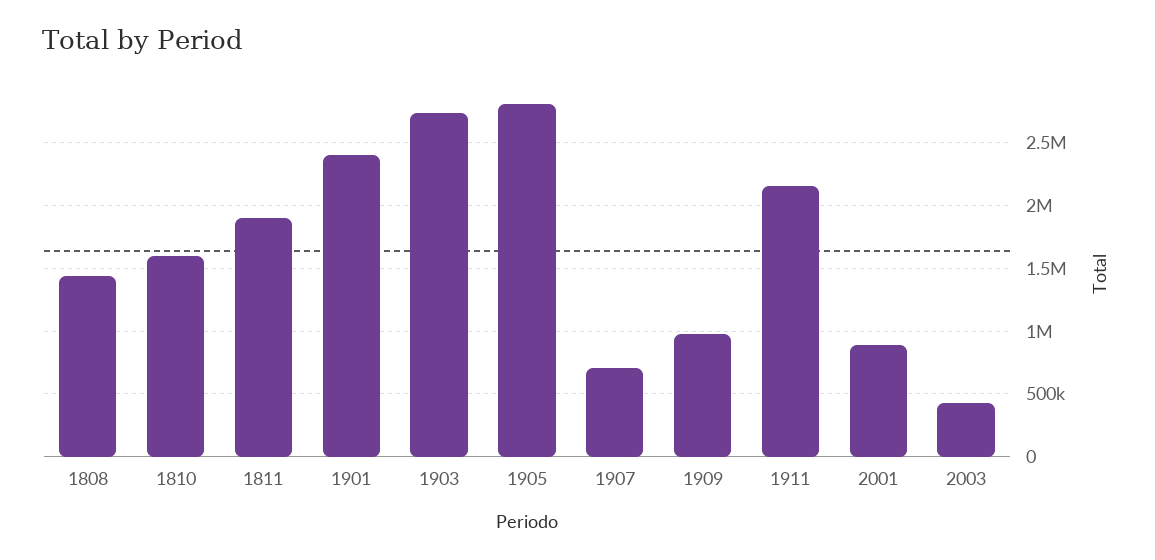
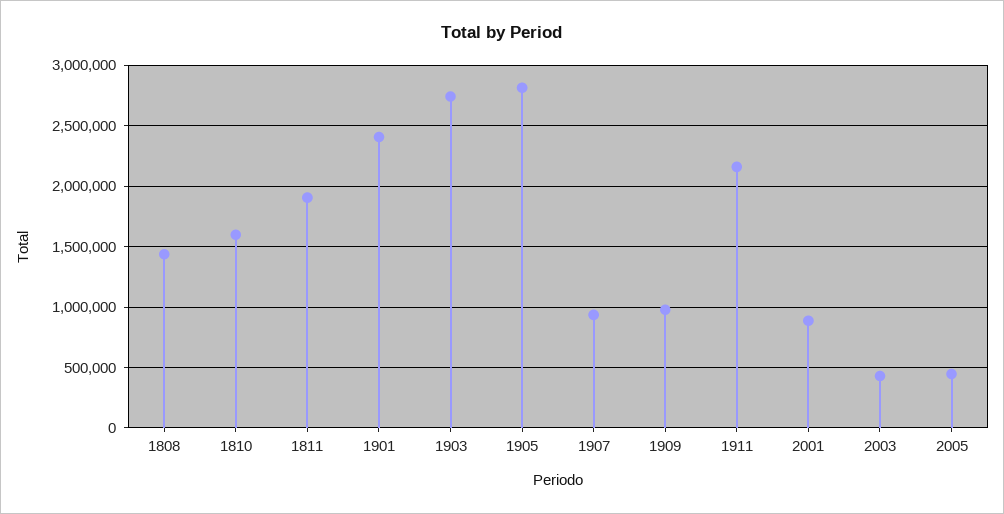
1907: 700000 -> 950000
2005: none -> 450000

